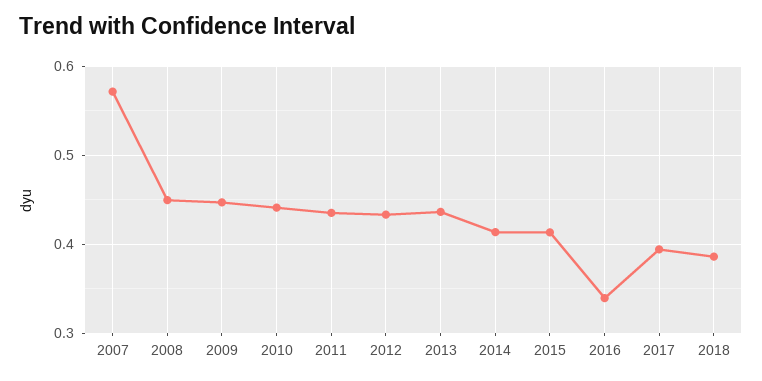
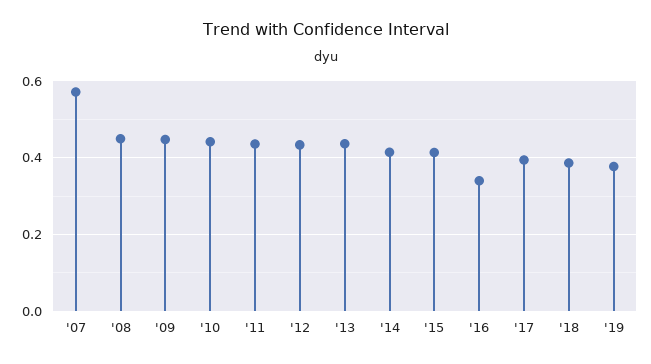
'19: none -> 0.38

